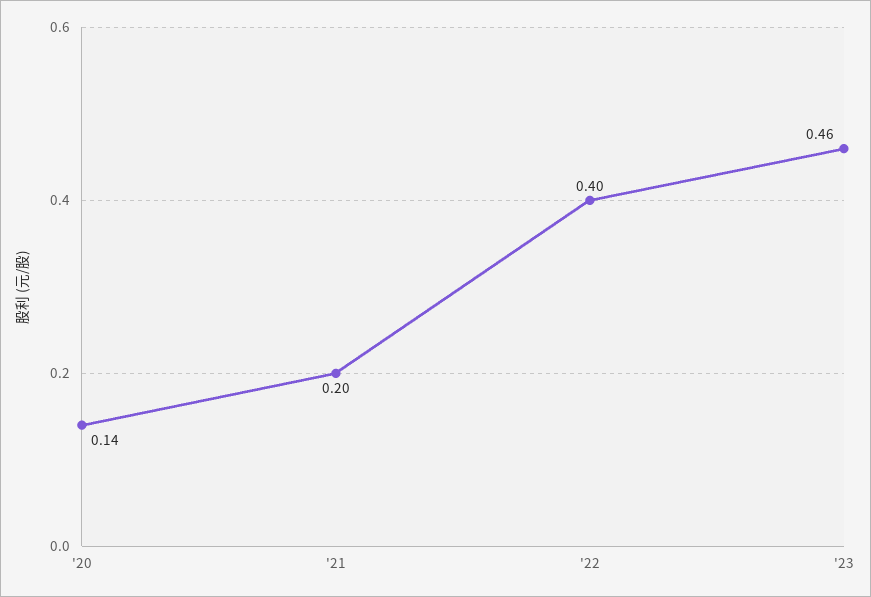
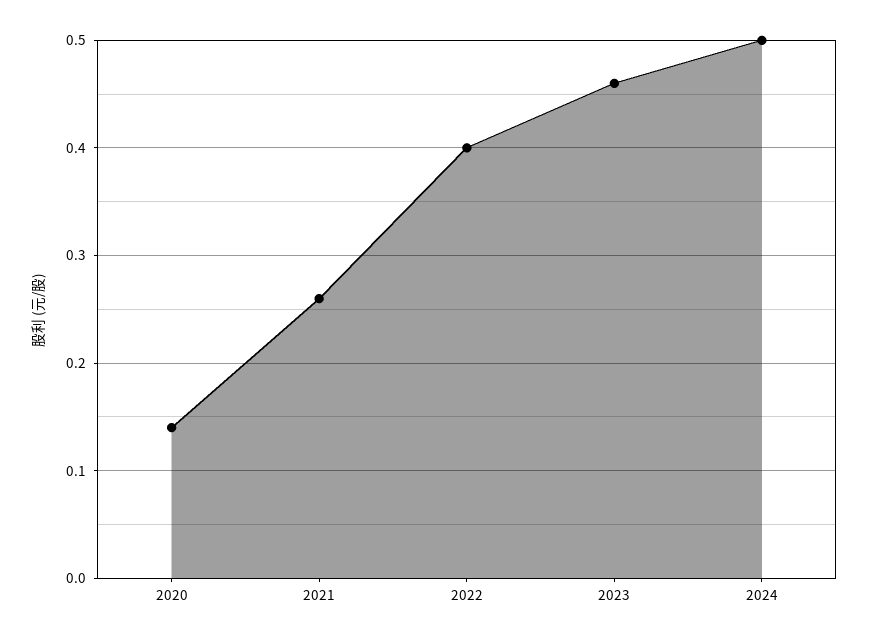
'21: 0.2 -> 0.26
2024: none -> 0.5

